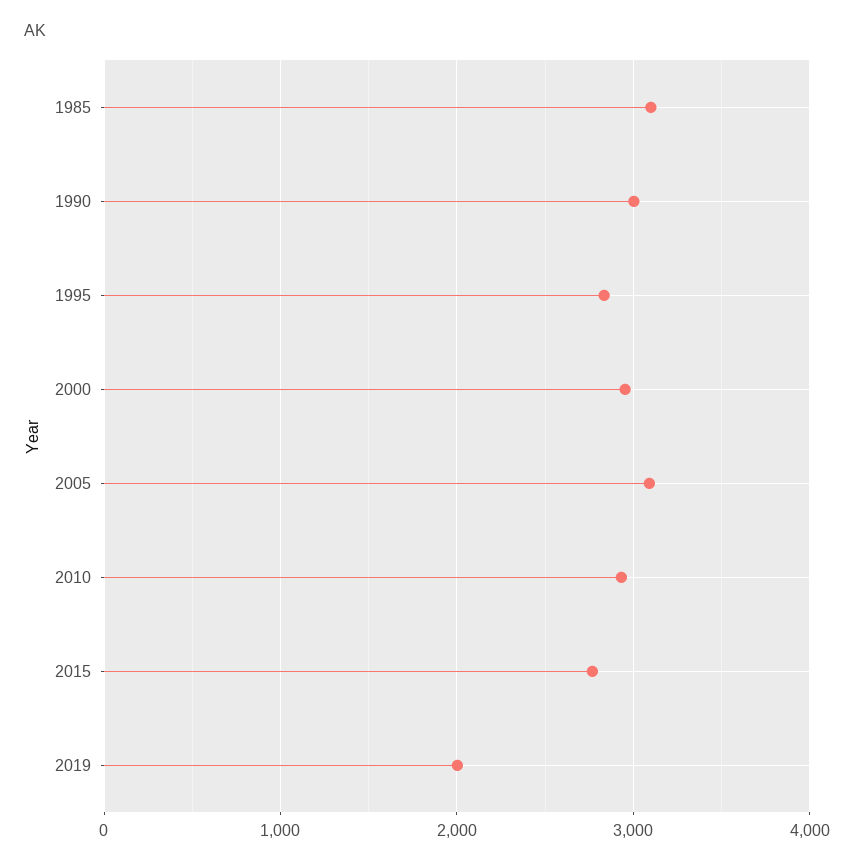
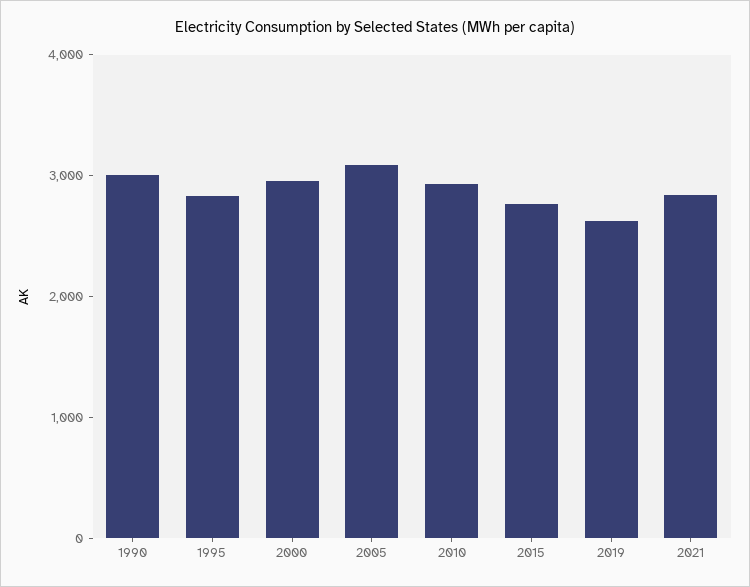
1985: 3100 -> none
2019: 2000 -> 2600
2021: none -> 2800

